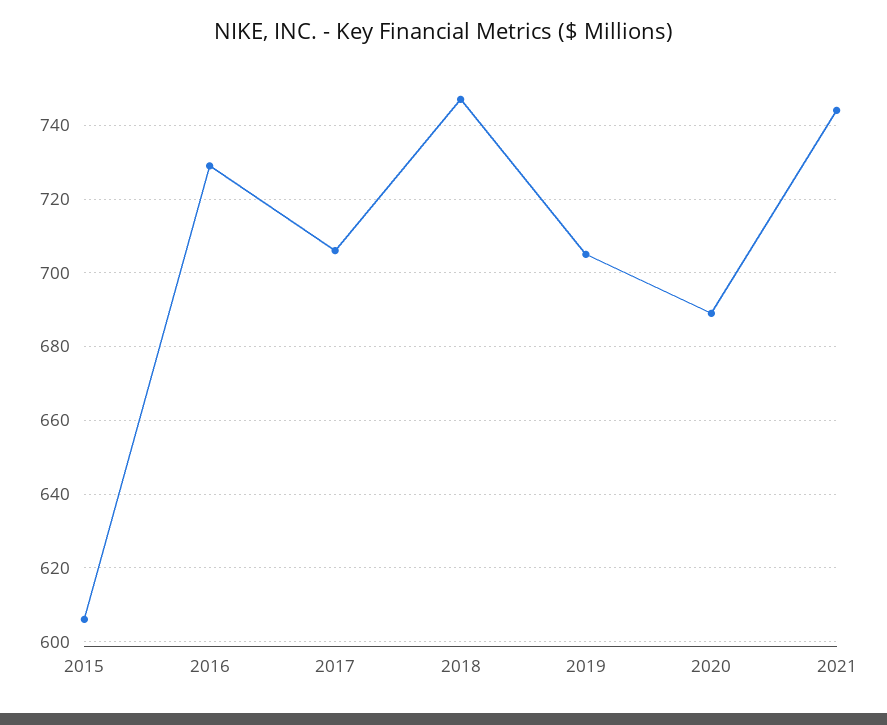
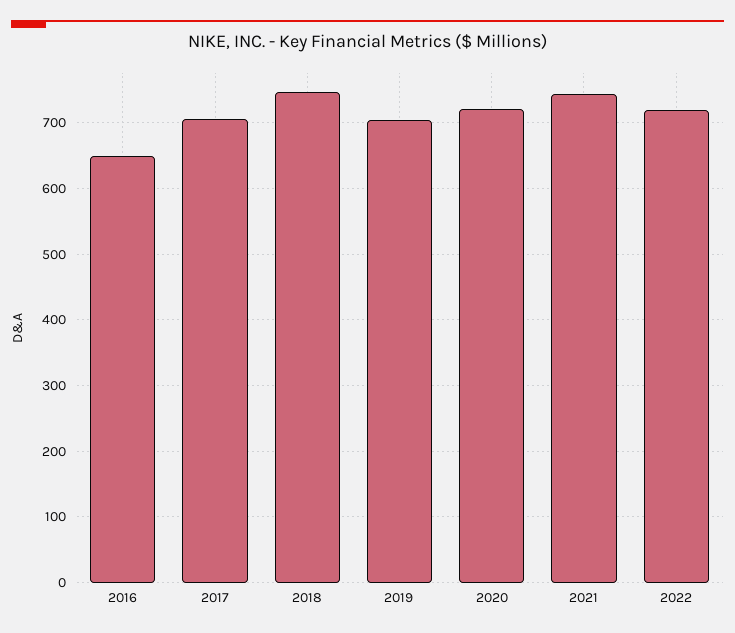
2015: 605 -> none
2016: 730 -> 650
2020: 690 -> 720
2022: none -> 720

